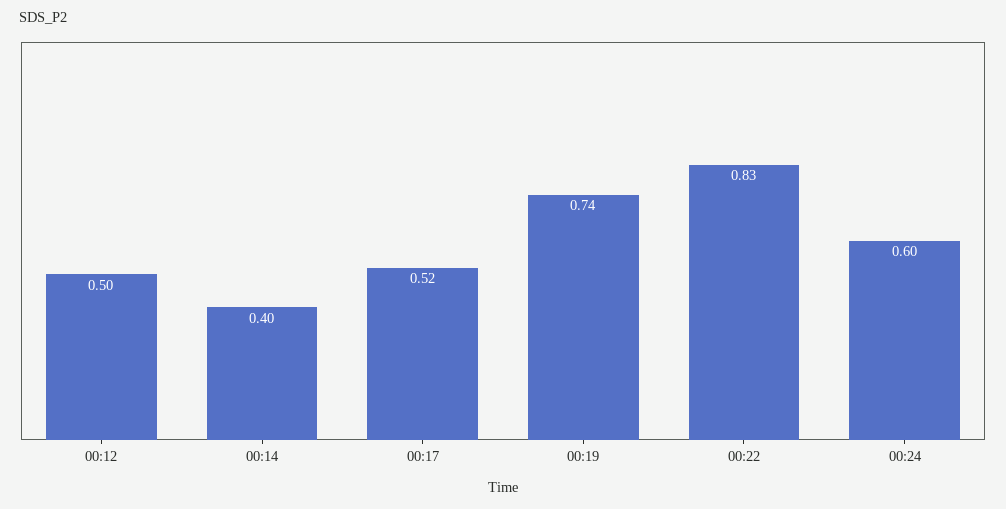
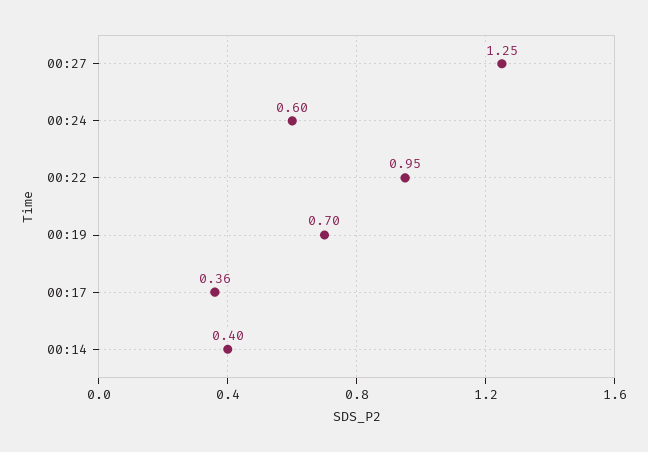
00:12: 0.5 -> none
00:17: 0.52 -> 0.36
00:19: 0.74 -> 0.7
00:22: 0.83 -> 0.95
00:27: none -> 1.25

